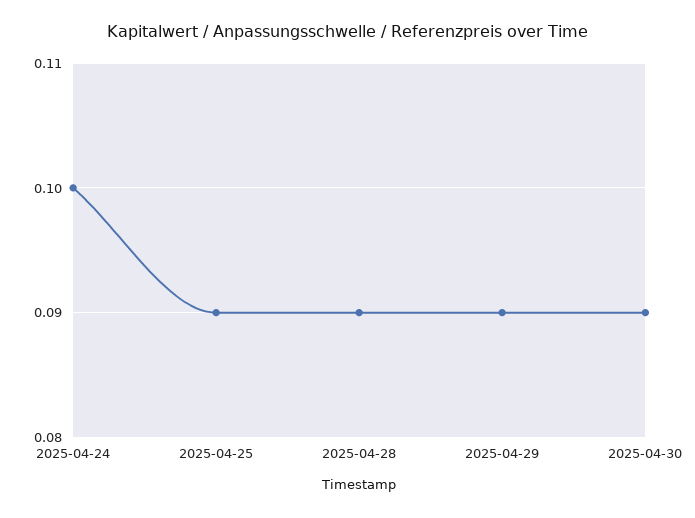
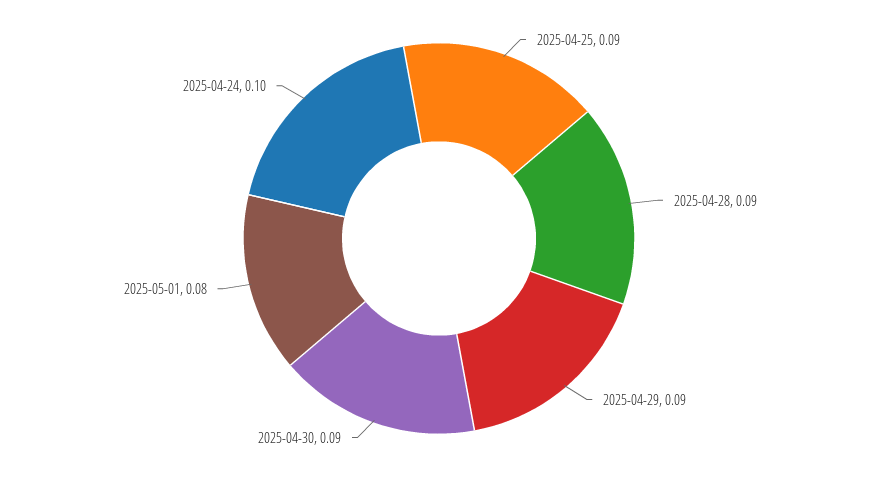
2025-05-01: none -> 0.08

